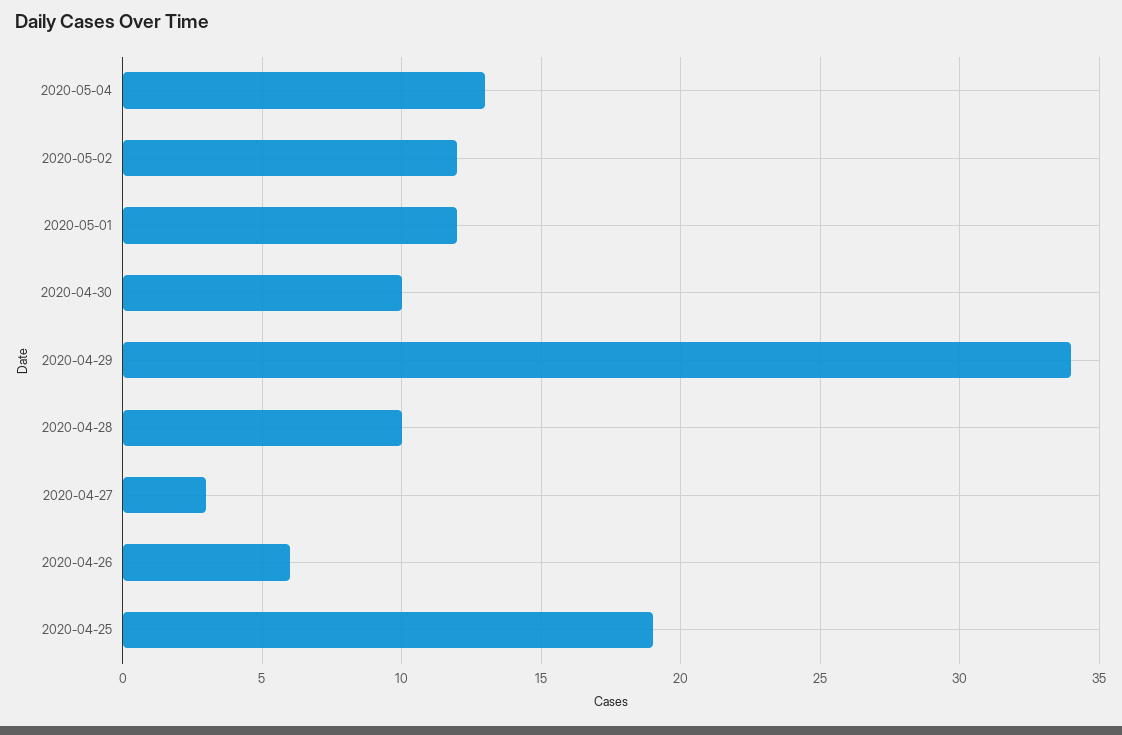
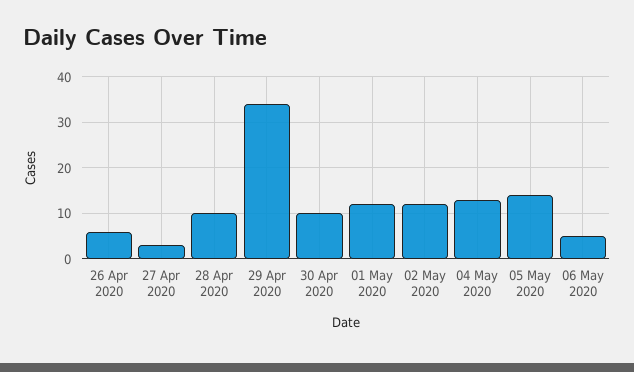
2020-04-25: 19 -> none
05 May 2020: none -> 15
06 May 2020: none -> 5

